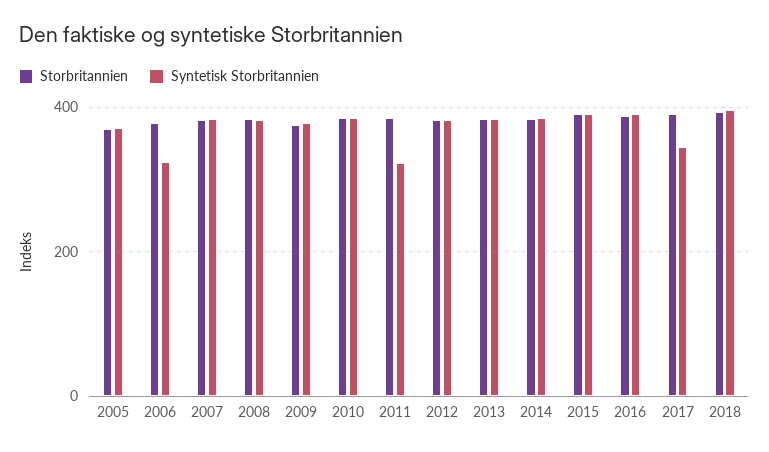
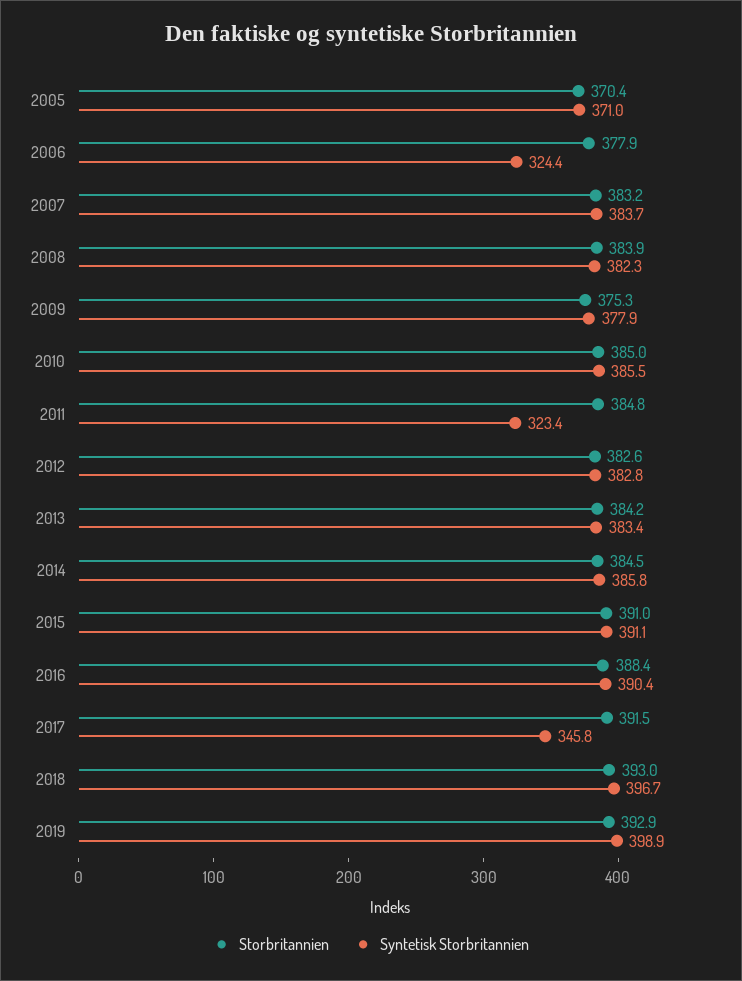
Storbritannien, 2019: none -> 392.9
Syntetisk Storbritannien, 2019: none -> 398.9

